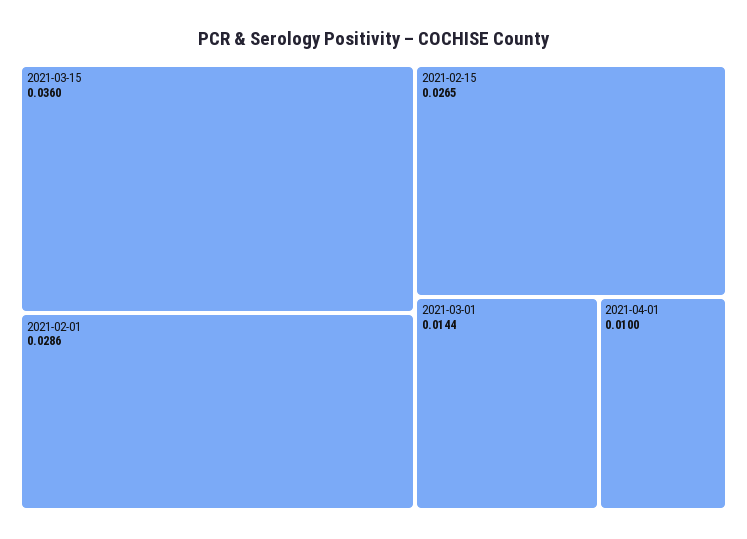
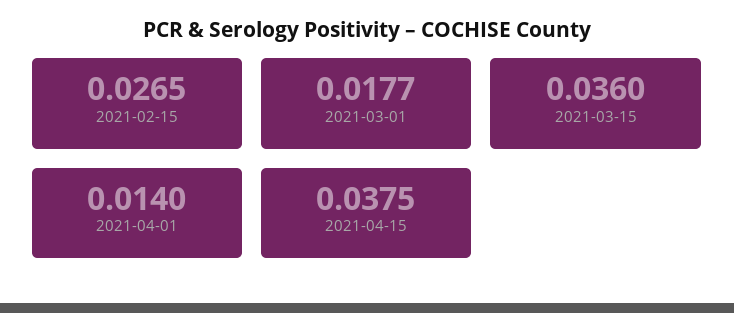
2021-02-01: 0.0286 -> none
2021-03-01: 0.0144 -> 0.0177
2021-04-01: 0.01 -> 0.014
2021-04-15: none -> 0.0375

